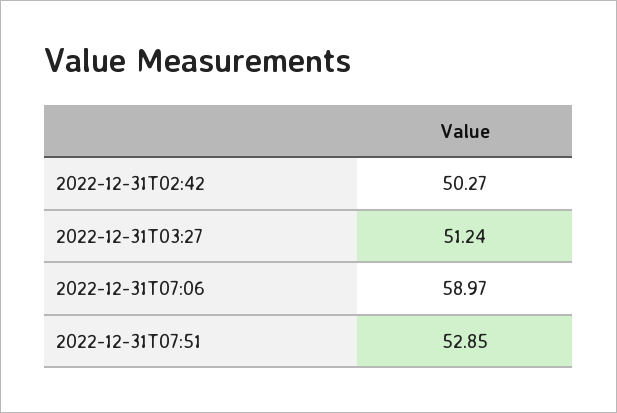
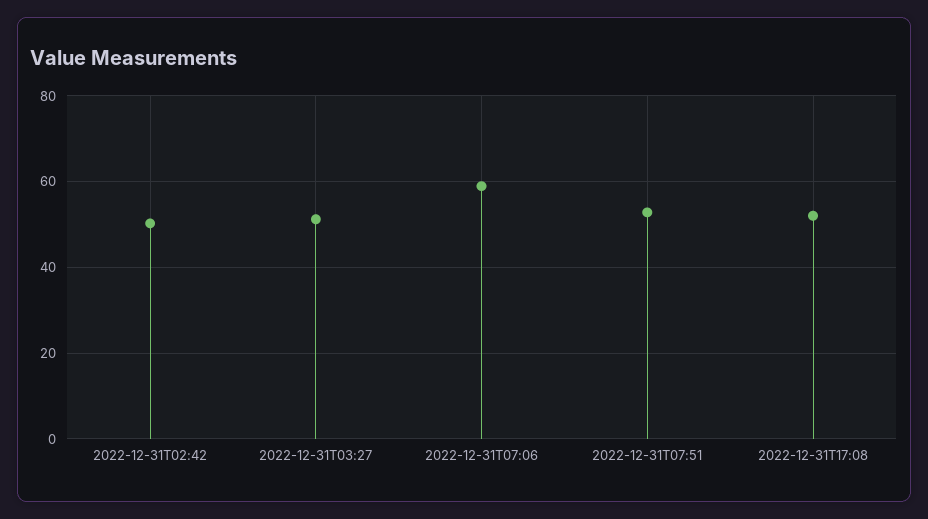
2022-12-31T17:08: none -> 52

